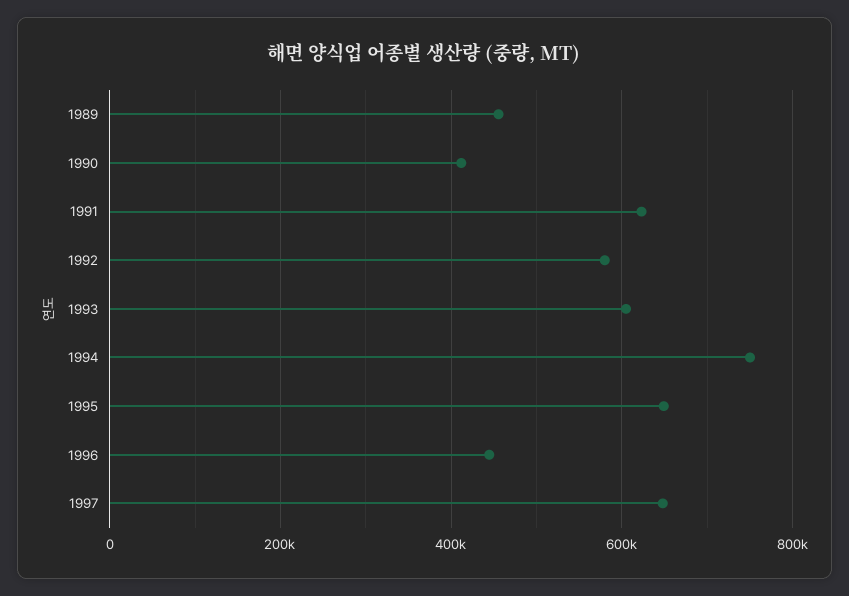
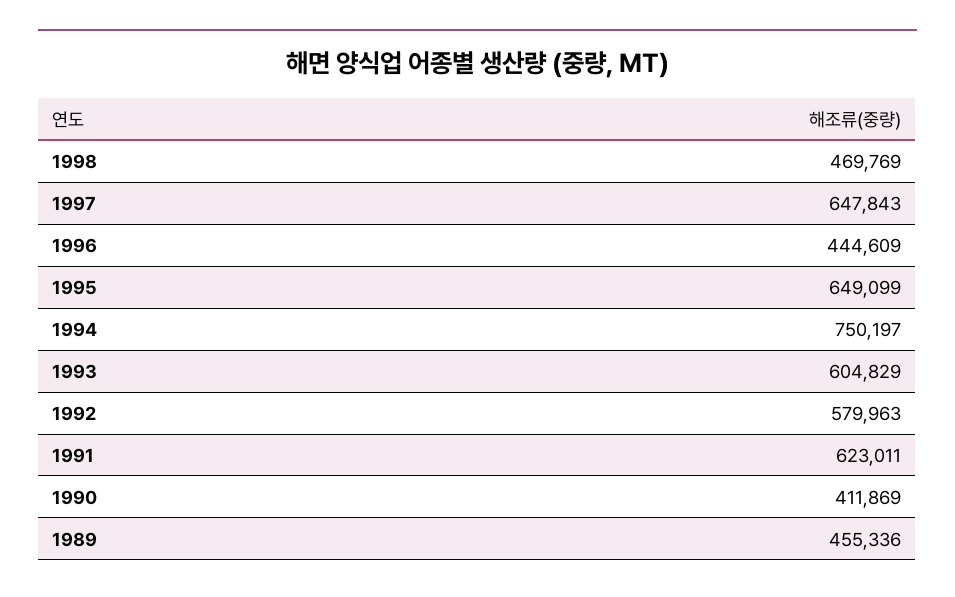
1998: none -> 469769

